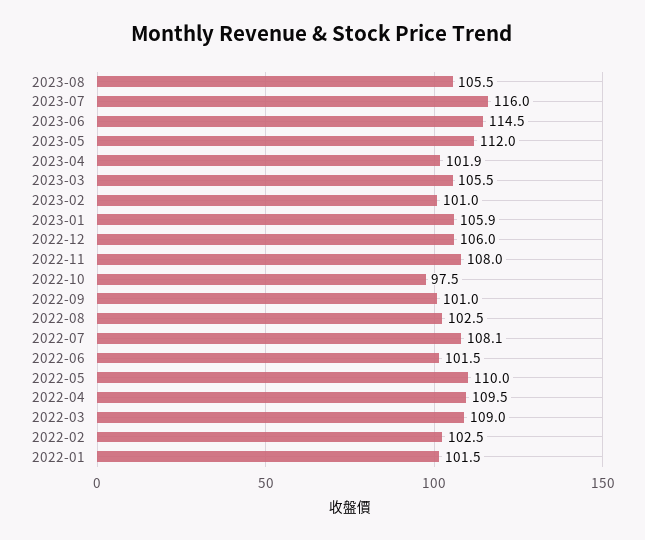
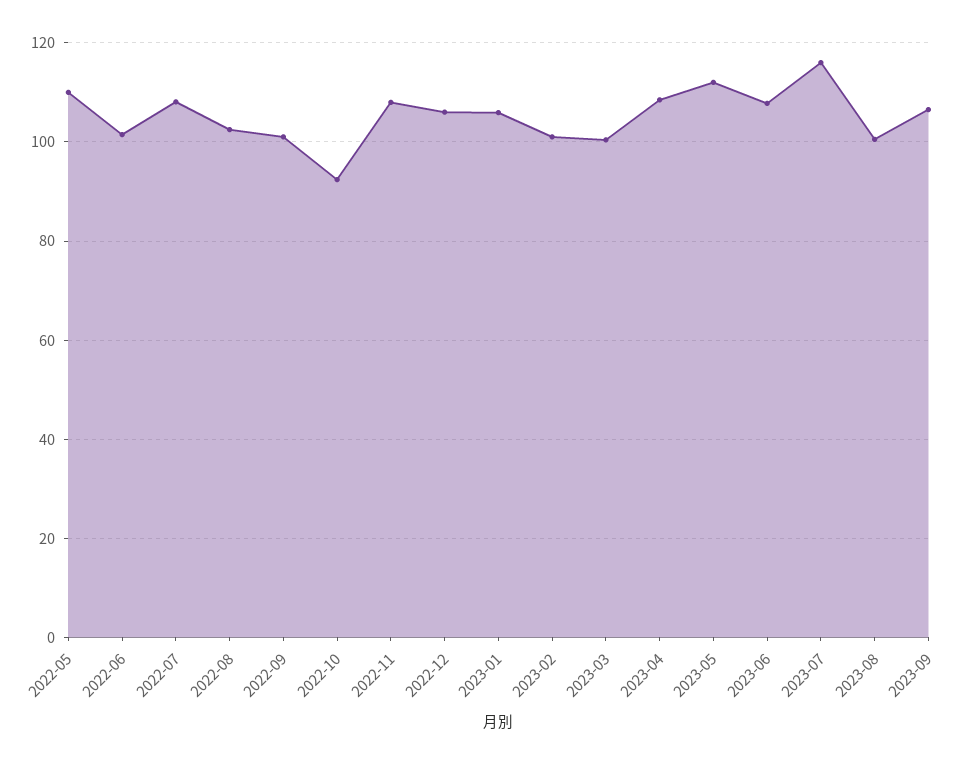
2023-08: 105.5 -> 100
2023-06: 114.5 -> 108
2023-04: 101.9 -> 108
2023-03: 105.5 -> 100
2022-10: 97.5 -> 92
2022-04: 109.5 -> none
2022-03: 109 -> none
2022-02: 102.5 -> none
2022-01: 101.5 -> none
2023-09: none -> 106

